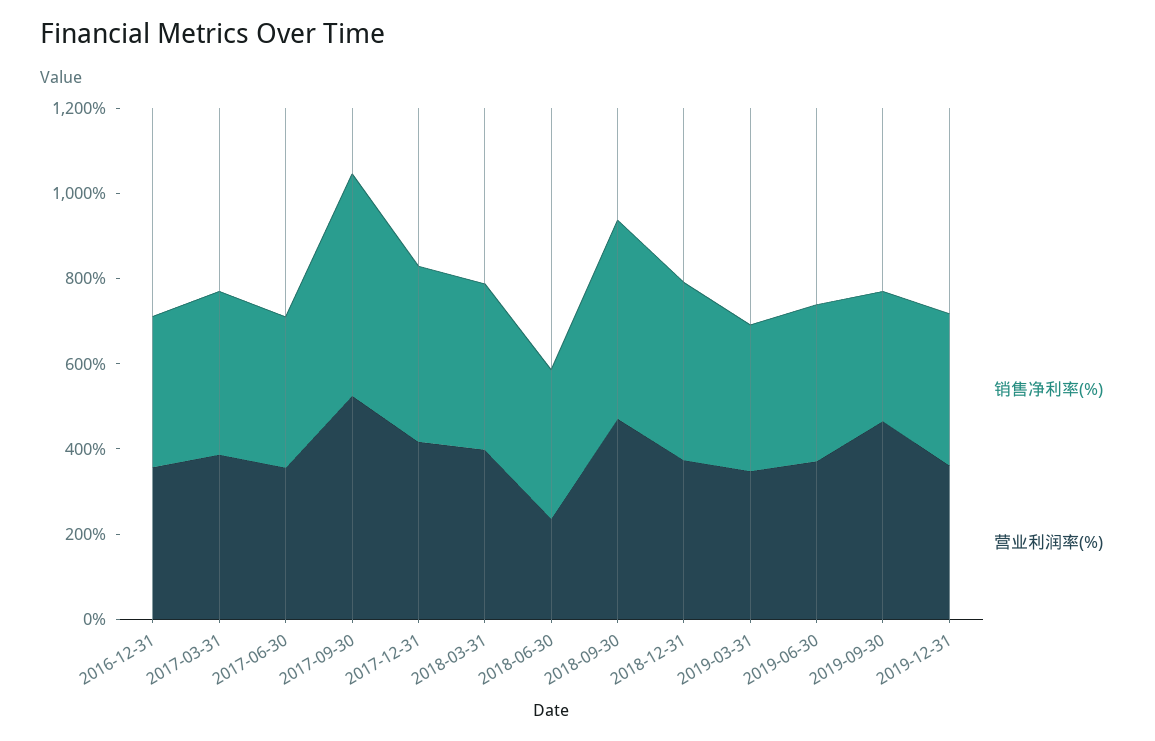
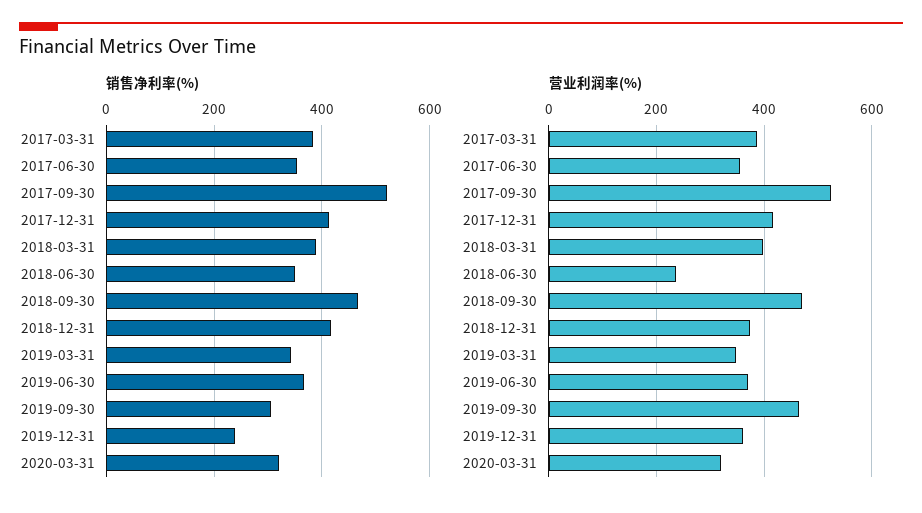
销售净利率(%), 2016-12-31: 350 -> none
营业利润率(%), 2016-12-31: 350 -> none
销售净利率(%), 2019-12-31: 350 -> 240
销售净利率(%), 2020-03-31: none -> 320
营业利润率(%), 2020-03-31: none -> 320

